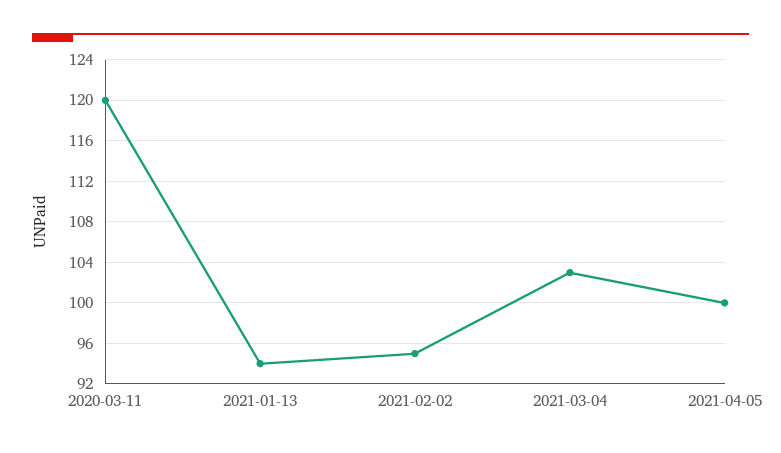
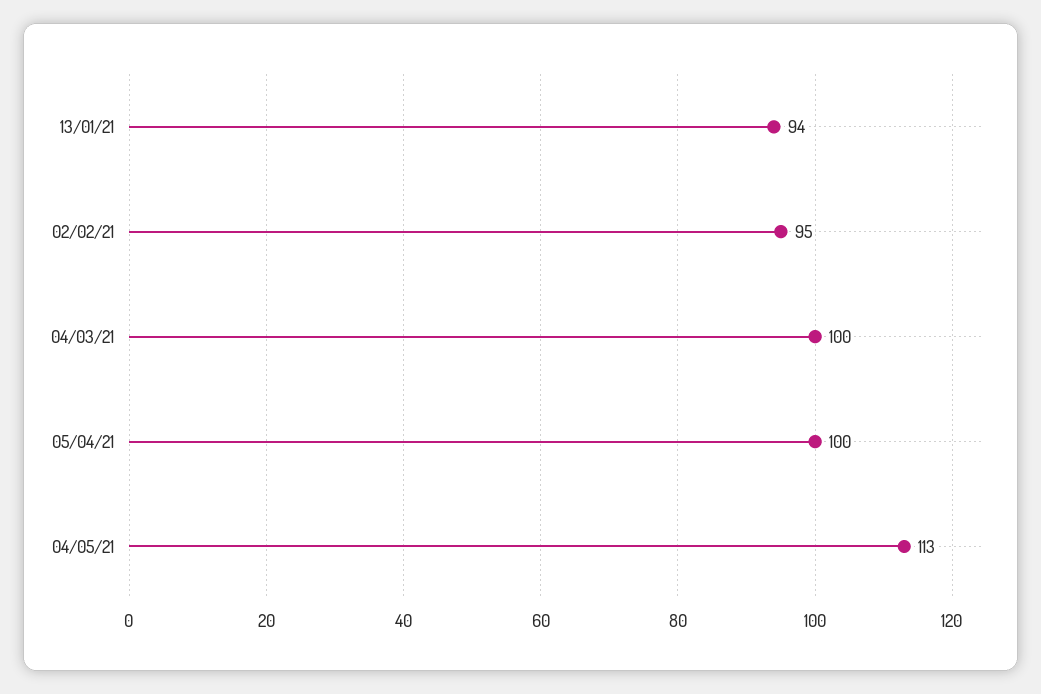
2020-03-11: 120 -> none
2021-03-04: 103 -> 100
04/05/21: none -> 113

